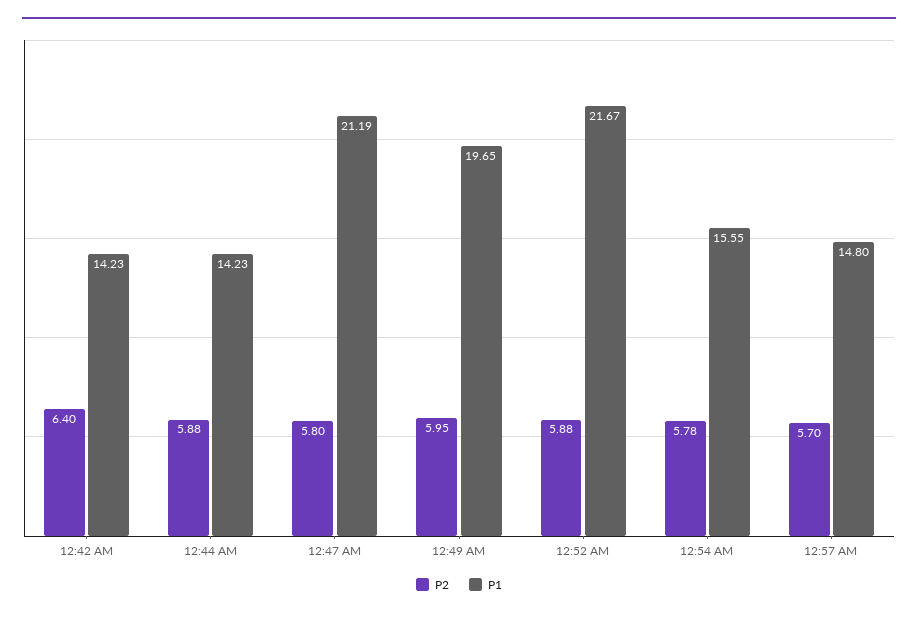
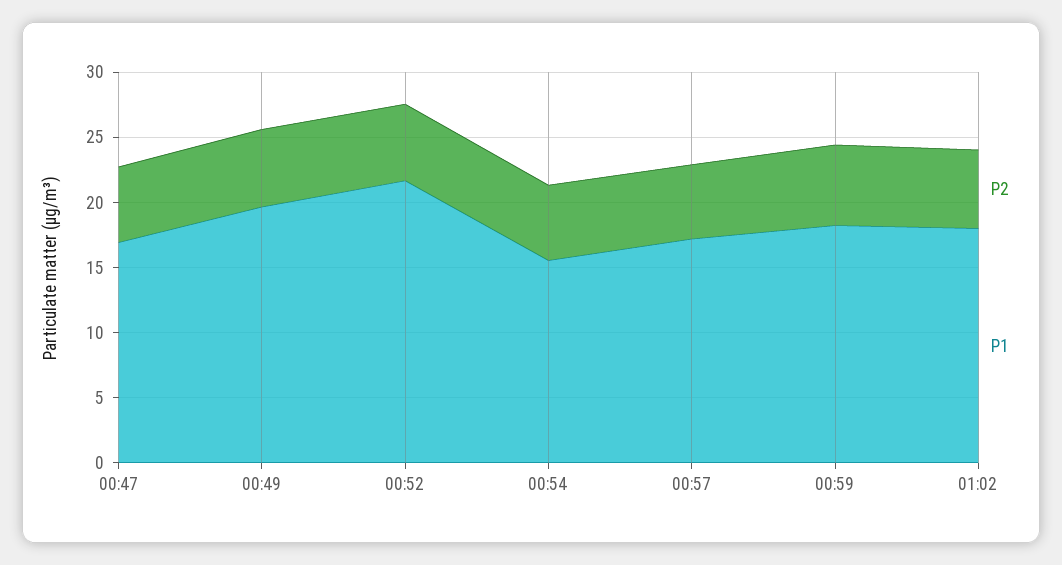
P2, 12:42 AM: 6.4 -> none
P1, 12:42 AM: 14.23 -> none
P2, 12:44 AM: 5.88 -> none
P1, 12:44 AM: 14.23 -> none
P1, 12:47 AM: 21.19 -> 17
P1, 12:57 AM: 14.8 -> 17
P2, 00:59: none -> 6
P1, 00:59: none -> 18
P2, 01:02: none -> 6
P1, 01:02: none -> 18

